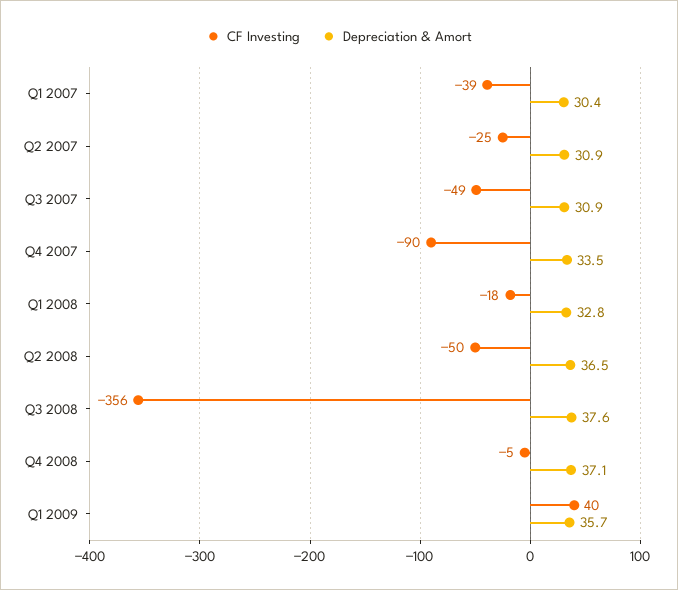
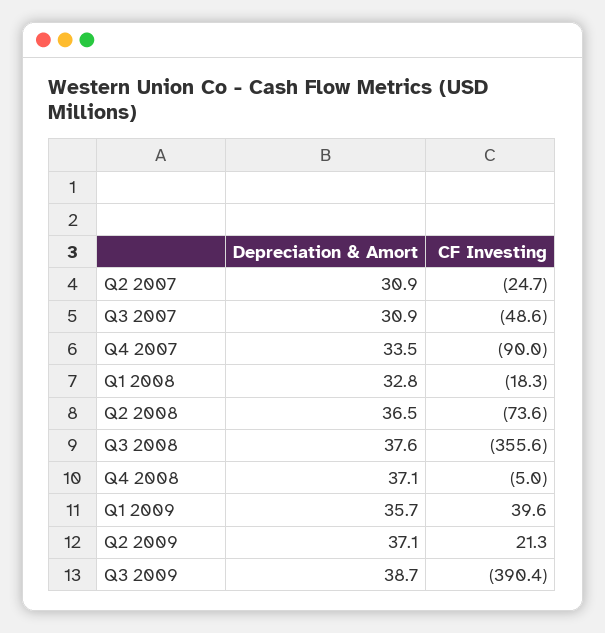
CF Investing, Q1 2007: -39 -> none
Depreciation & Amort, Q1 2007: 30.4 -> none
CF Investing, Q2 2008: -50 -> -73.6
Depreciation & Amort, Q2 2009: none -> 37.1
CF Investing, Q2 2009: none -> 21.3
Depreciation & Amort, Q3 2009: none -> 38.7
CF Investing, Q3 2009: none -> -390.4

